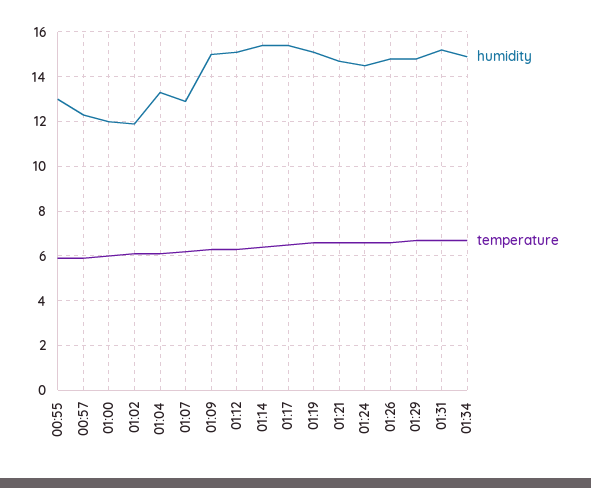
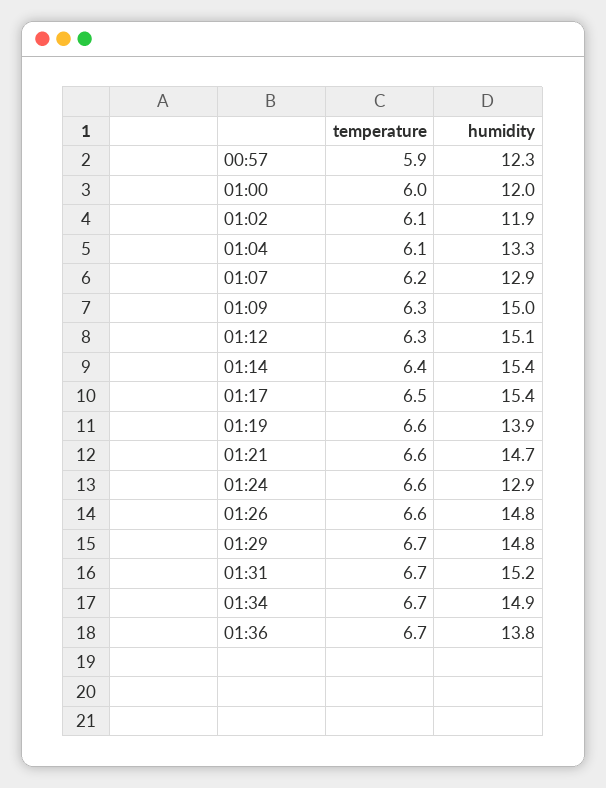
humidity, 00:55: 13 -> none
temperature, 00:55: 6 -> none
humidity, 01:19: 15 -> 13.9
humidity, 01:24: 14.5 -> 12.9
temperature, 01:36: none -> 6.7
humidity, 01:36: none -> 13.8

